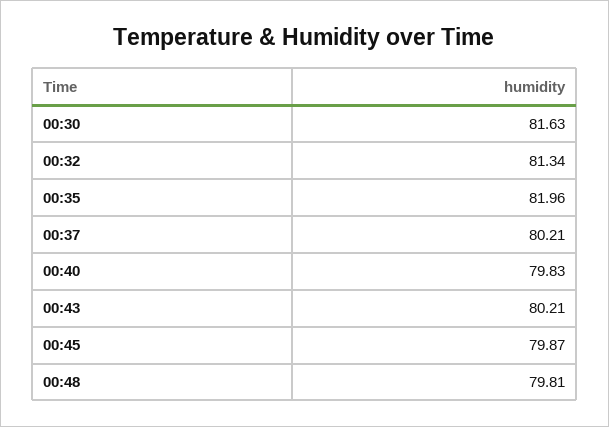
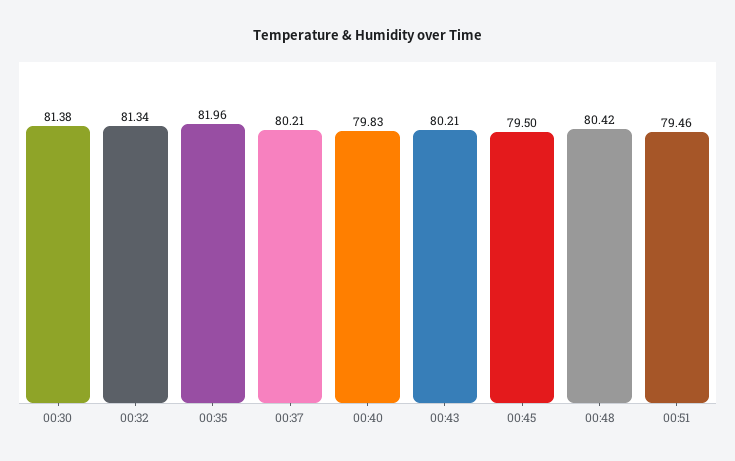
00:30: 81.63 -> 81.38
00:45: 79.87 -> 79.5
00:48: 79.81 -> 80.42
00:51: none -> 79.46

